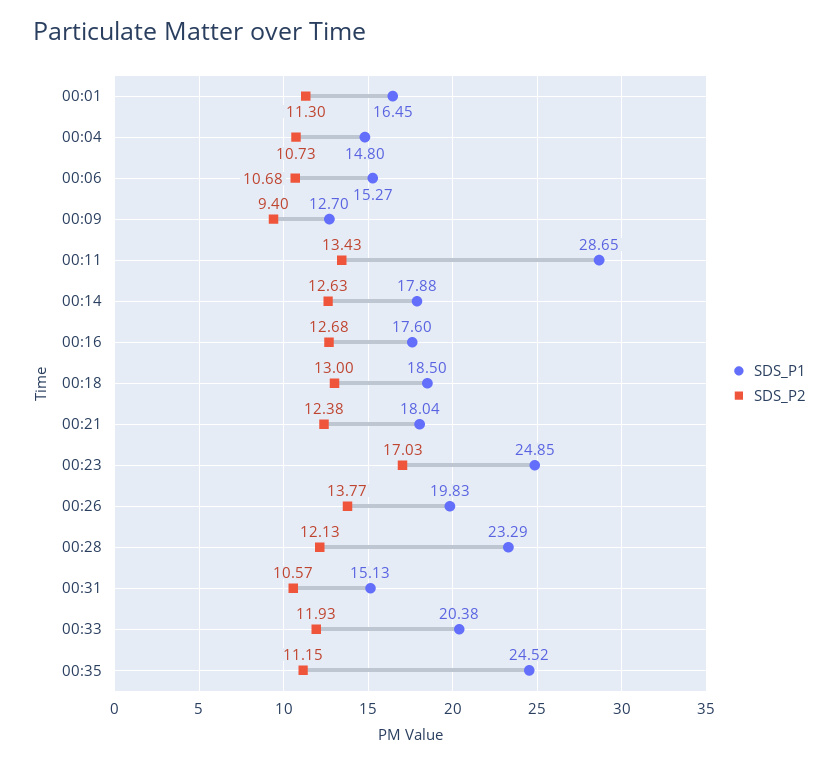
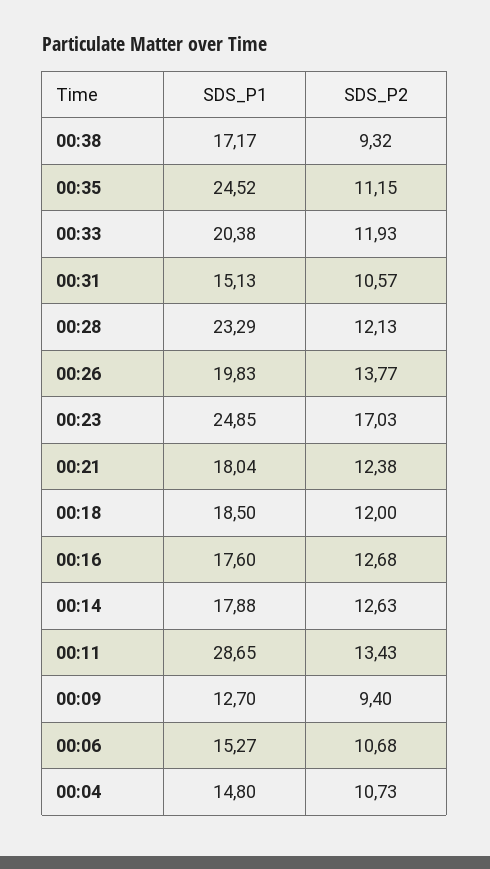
SDS_P1, 00:01: 16.45 -> none
SDS_P2, 00:01: 11.3 -> none
SDS_P2, 00:18: 13 -> 12
SDS_P1, 00:38: none -> 17.17
SDS_P2, 00:38: none -> 9.32

